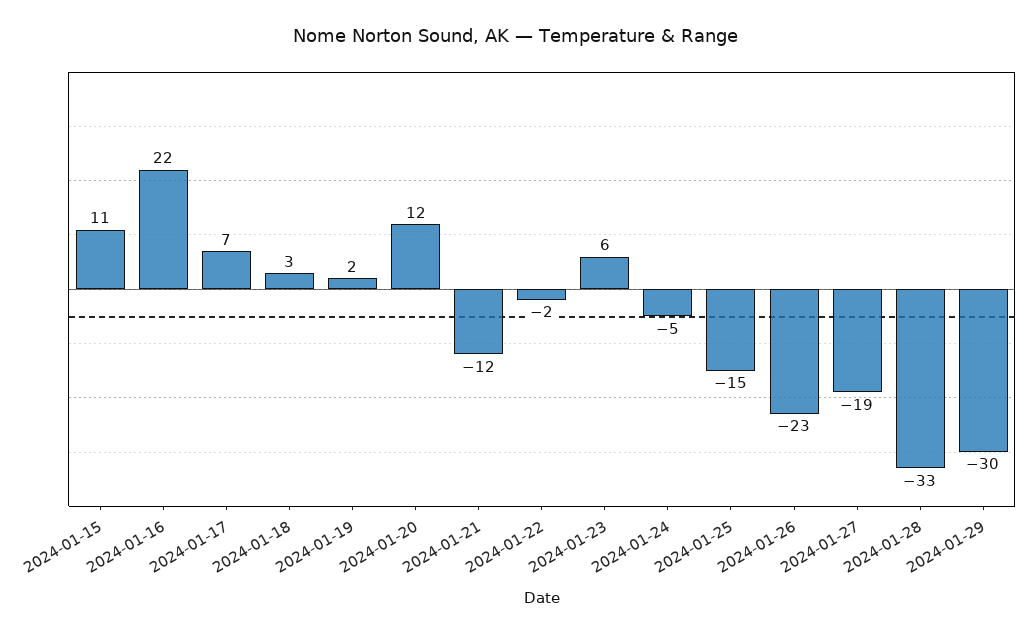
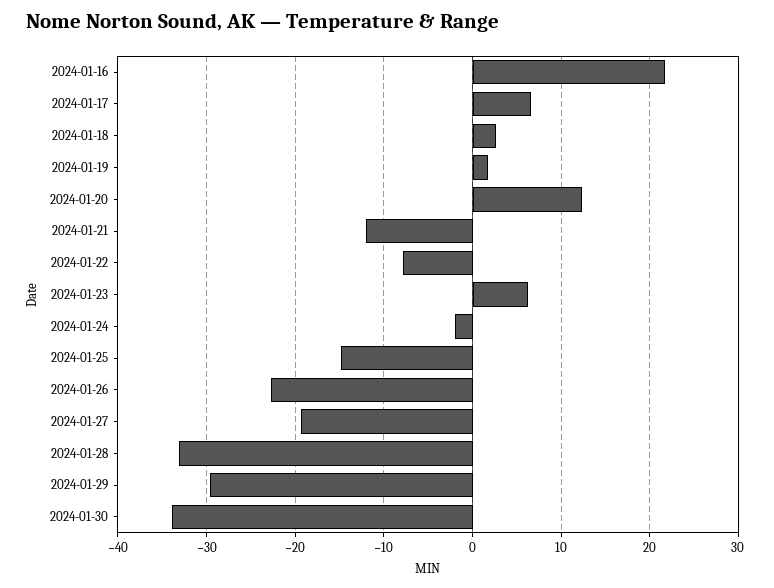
2024-01-15: 11 -> none
2024-01-22: -2 -> -8
2024-01-24: -5 -> -2
2024-01-30: none -> -34

